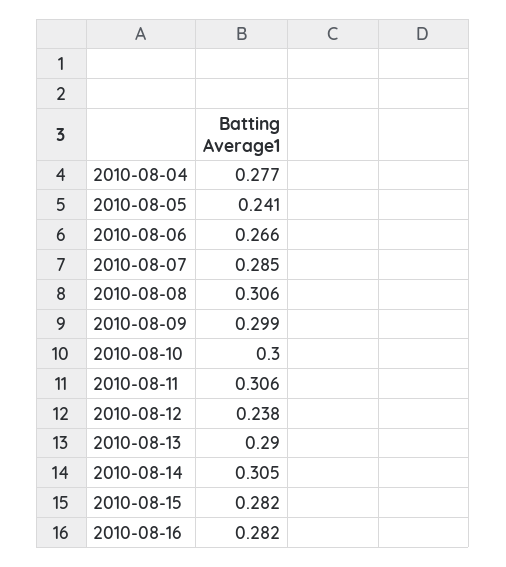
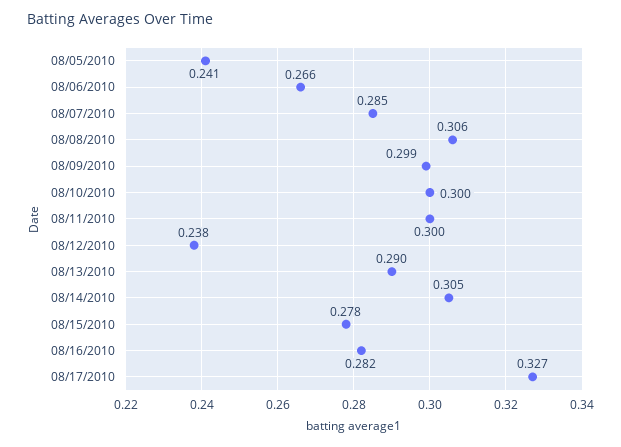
2010-08-04: 0.277 -> none
2010-08-11: 0.306 -> 0.3
2010-08-15: 0.282 -> 0.278
08/17/2010: none -> 0.327

